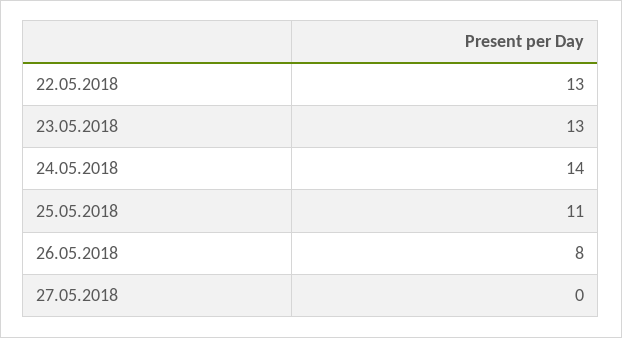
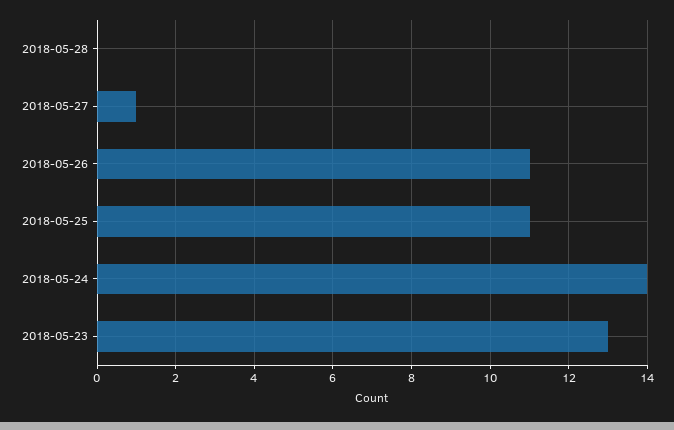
22.05.2018: 13 -> none
26.05.2018: 8 -> 11
27.05.2018: 0 -> 1
2018-05-28: none -> 0

